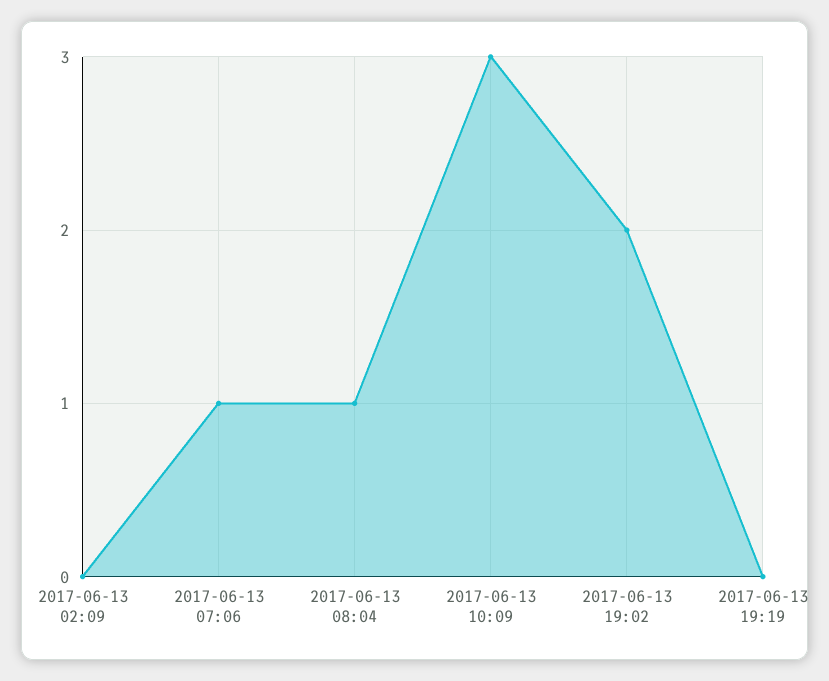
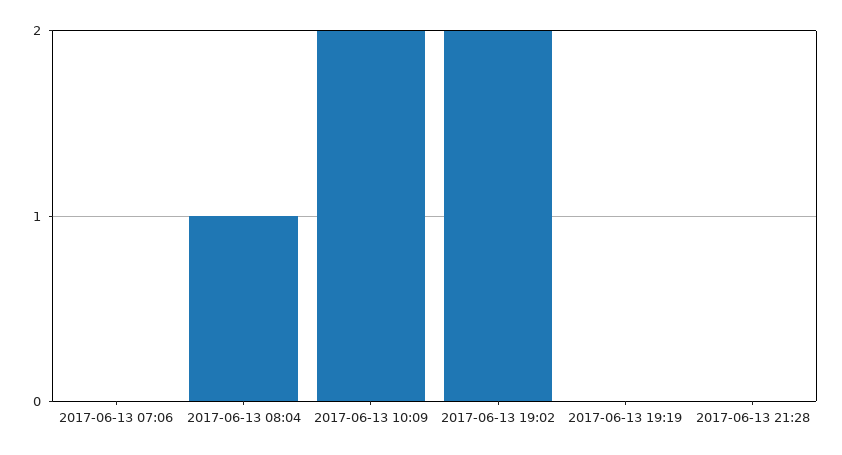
2017-06-13 02:09: 0 -> none
2017-06-13 07:06: 1 -> 0
2017-06-13 10:09: 3 -> 2
2017-06-13 21:28: none -> 0

